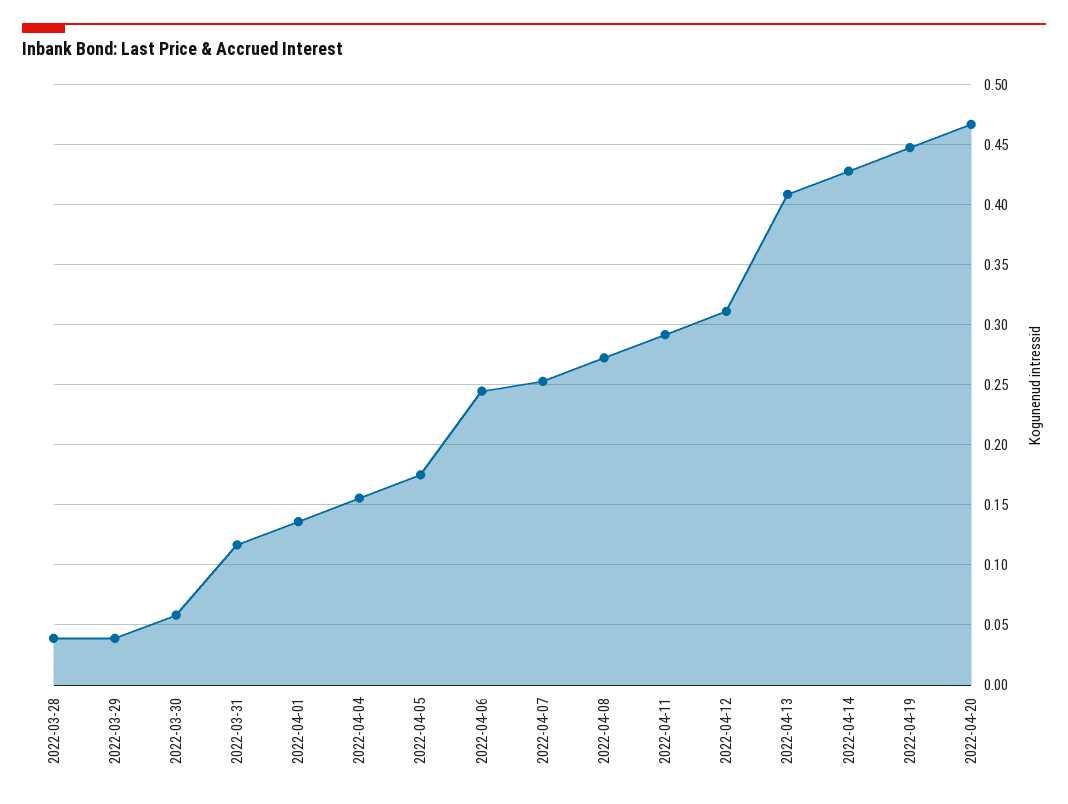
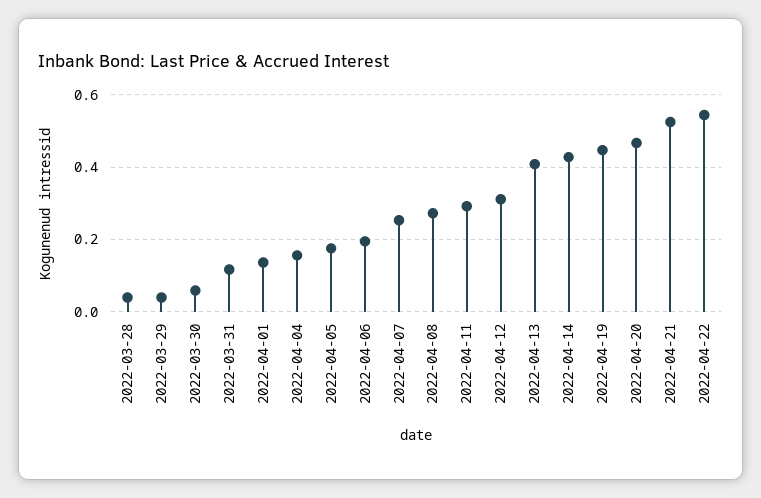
2022-04-06: 0.245 -> 0.2
2022-04-21: none -> 0.52
2022-04-22: none -> 0.54

